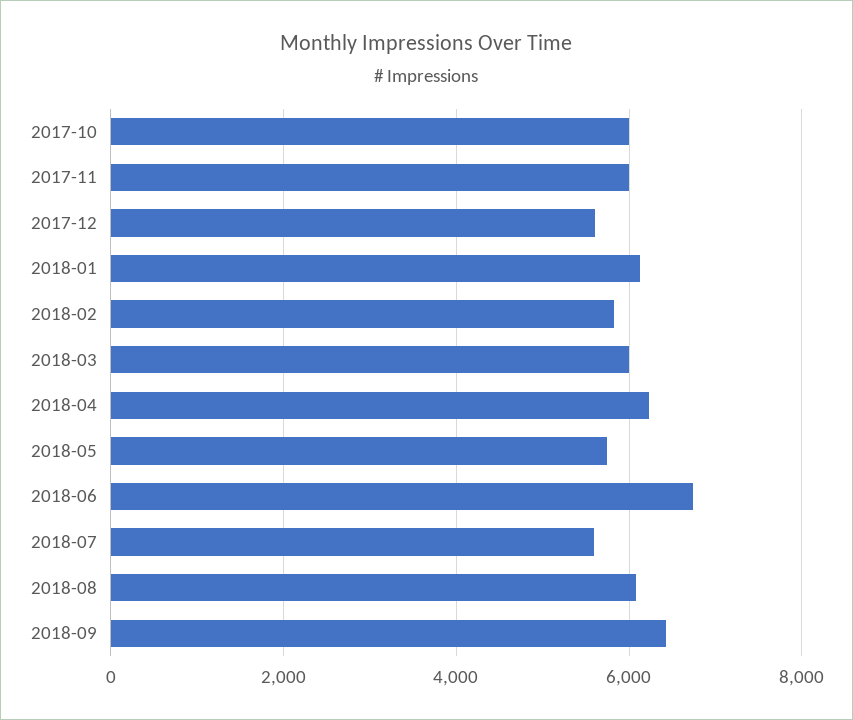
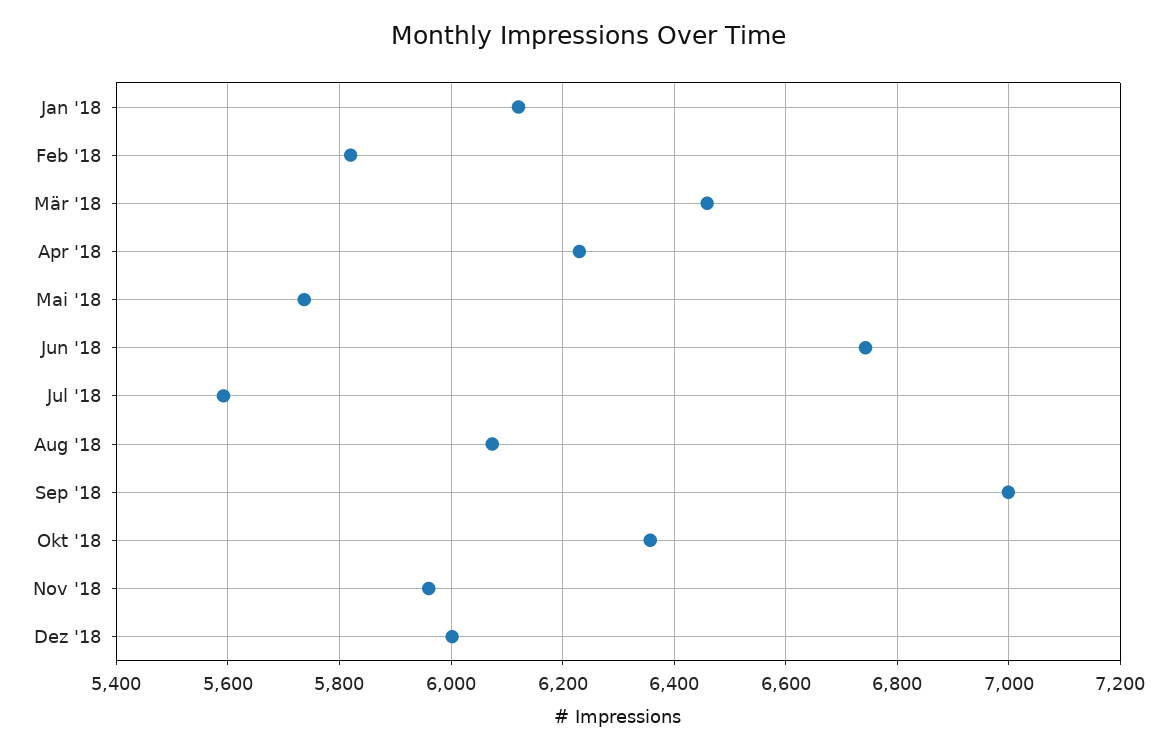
2017-10: 6000 -> none
2017-11: 6000 -> none
2017-12: 5600 -> none
2018-03: 6000 -> 6460
2018-09: 6400 -> 7000
Okt '18: none -> 6360
Nov '18: none -> 5960
Dez '18: none -> 6000

